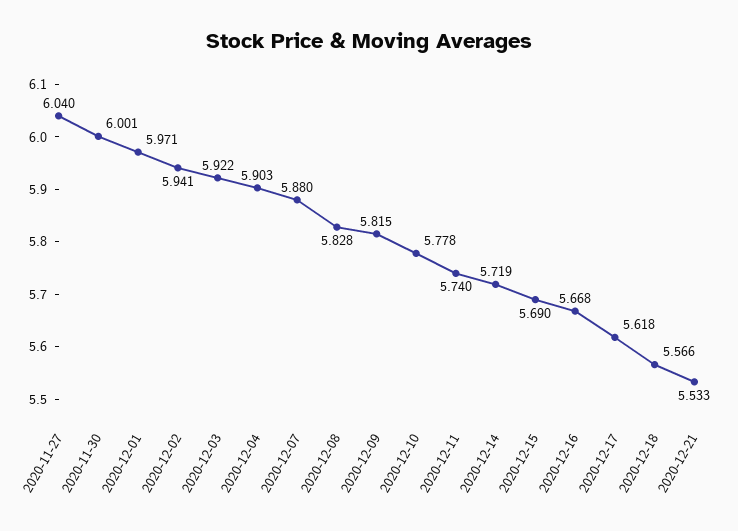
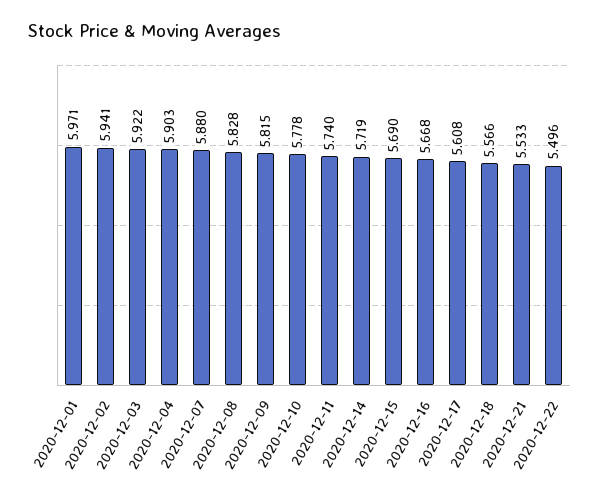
2020-11-27: 6.04 -> none
2020-11-30: 6.001 -> none
2020-12-17: 5.618 -> 5.608
2020-12-22: none -> 5.496

